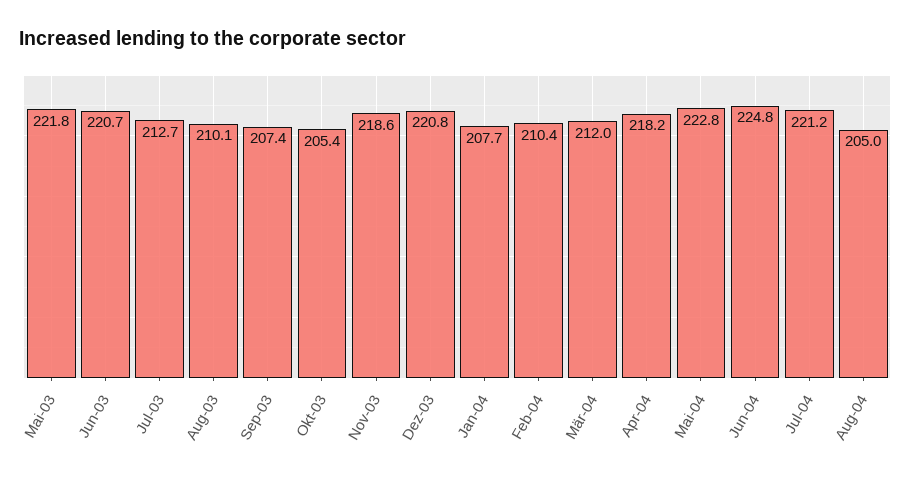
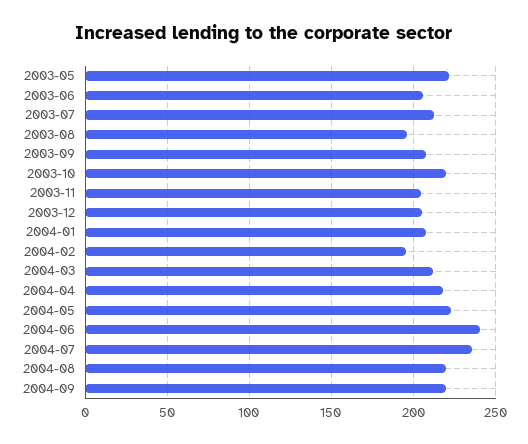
Jun-03: 220.7 -> 205
Aug-03: 210.1 -> 195
Okt-03: 205.4 -> 220
Nov-03: 218.6 -> 205
Dez-03: 220.8 -> 205
Feb-04: 210.4 -> 195
Jun-04: 224.8 -> 240
Jul-04: 221.2 -> 235
Aug-04: 205 -> 220
2004-09: none -> 220

